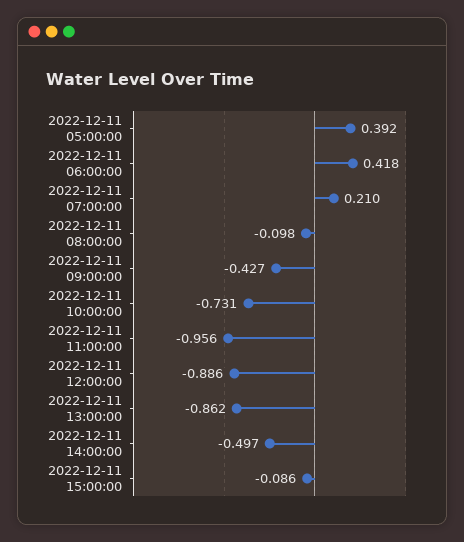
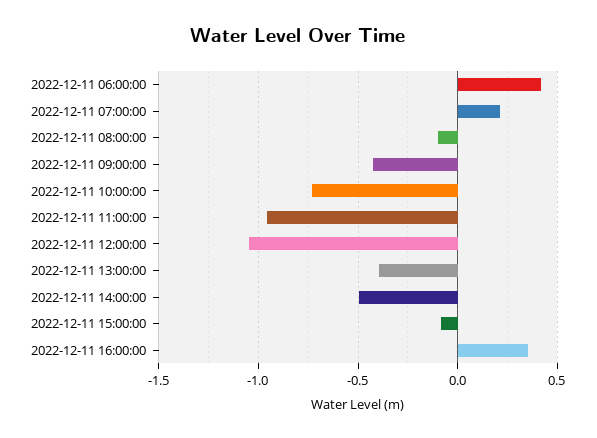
2022-12-11 05:00:00: 0.392 -> none
2022-12-11 12:00:00: -0.886 -> -1.05
2022-12-11 13:00:00: -0.862 -> -0.4
2022-12-11 16:00:00: none -> 0.35

